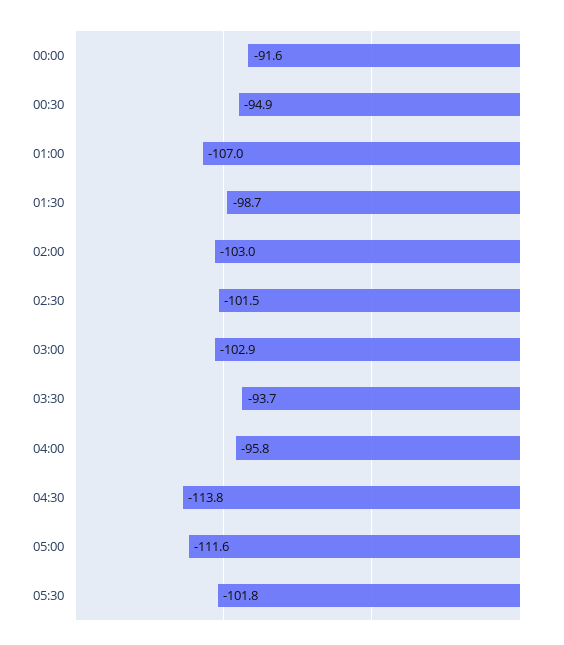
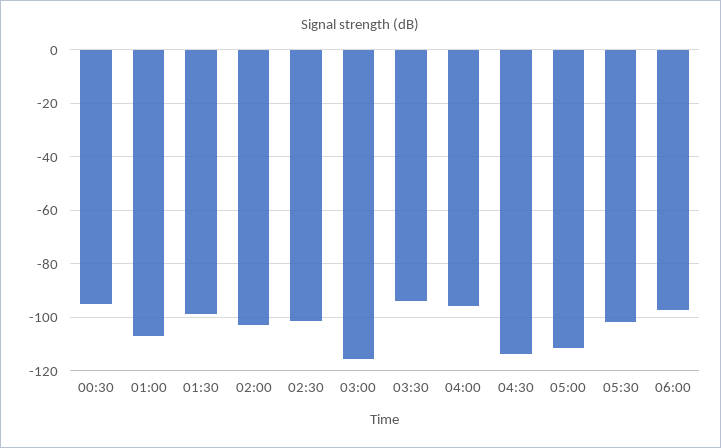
00:00: -91.6 -> none
03:00: -102.9 -> -115
06:00: none -> -97.5

